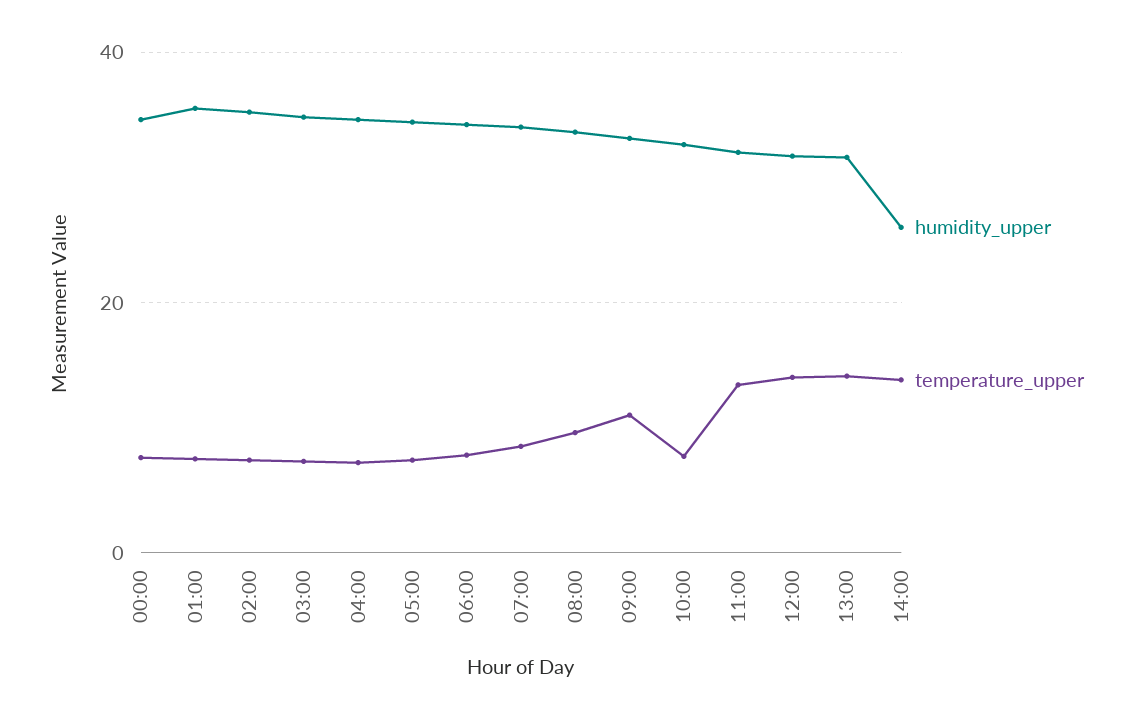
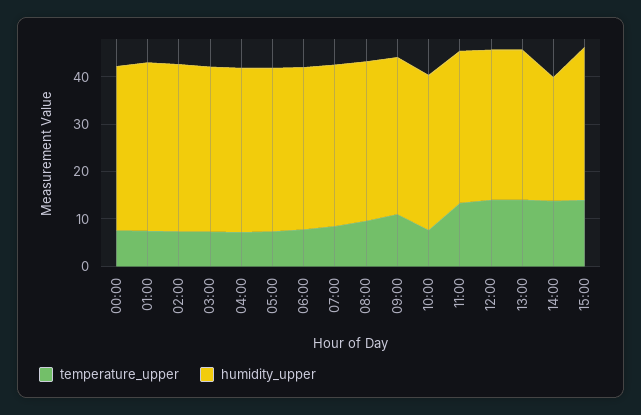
temperature_upper, 15:00: none -> 14
humidity_upper, 15:00: none -> 32

